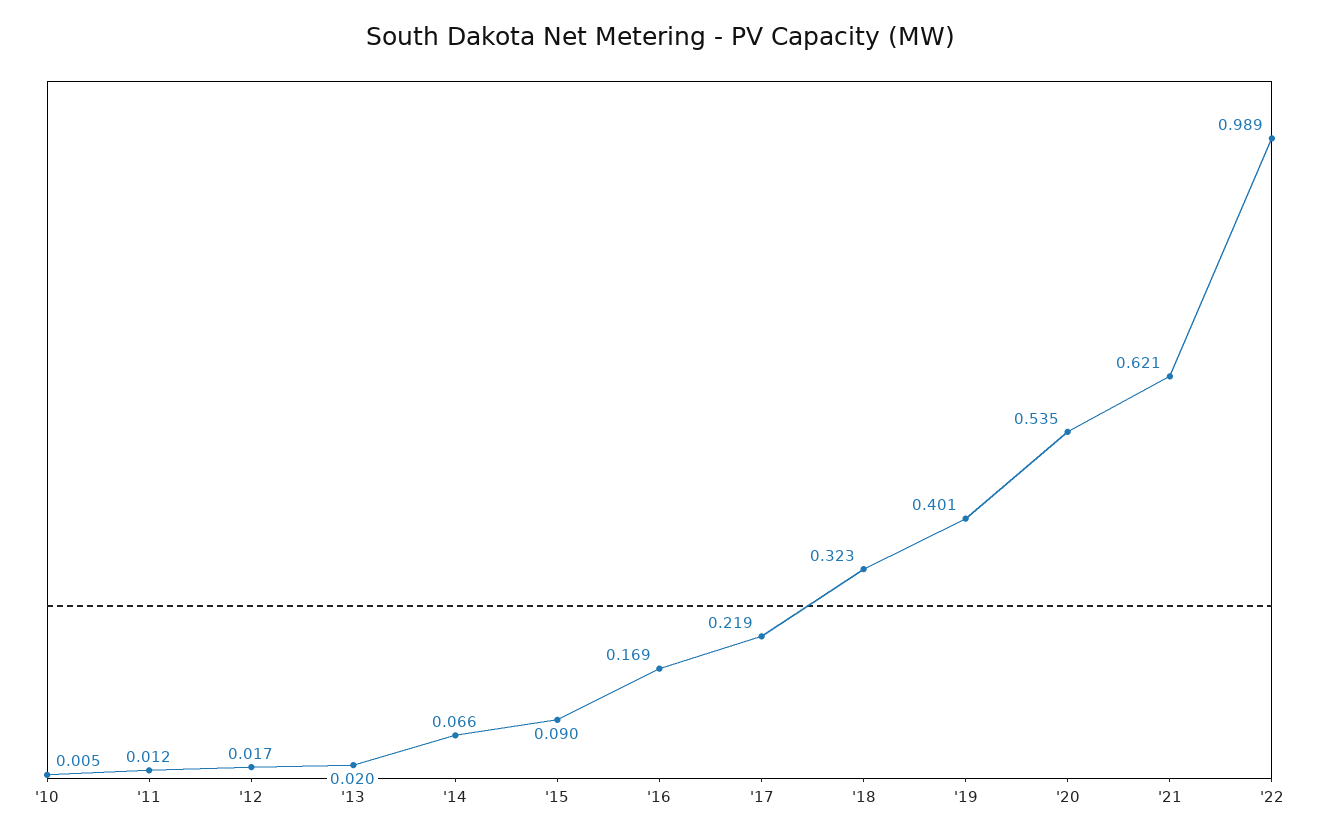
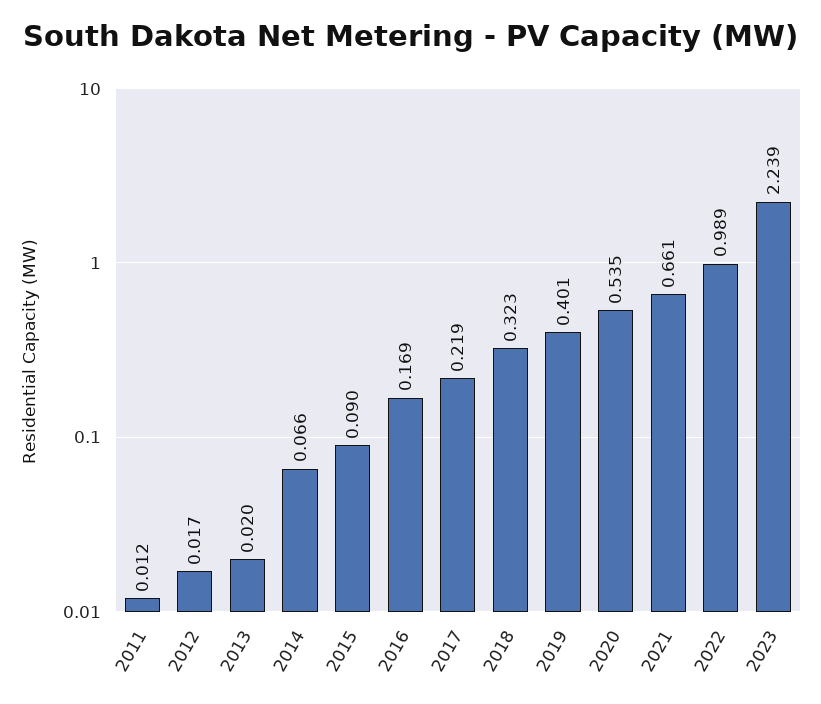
'10: 0.005 -> none
'21: 0.621 -> 0.661
2023: none -> 2.239

